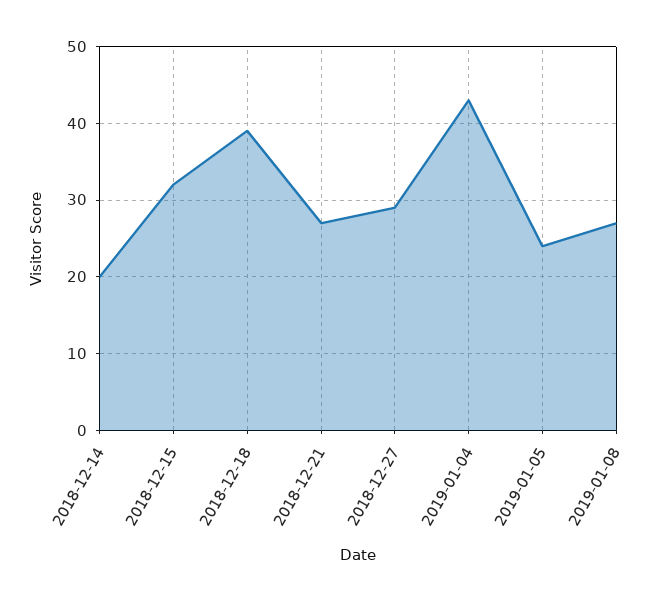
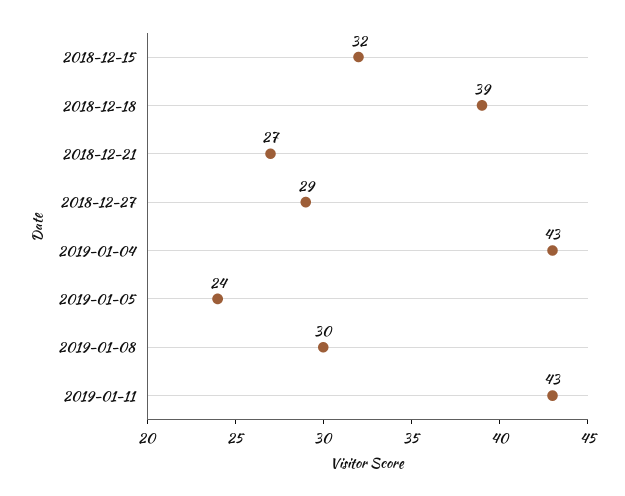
2018-12-14: 20 -> none
2019-01-08: 27 -> 30
2019-01-11: none -> 43

